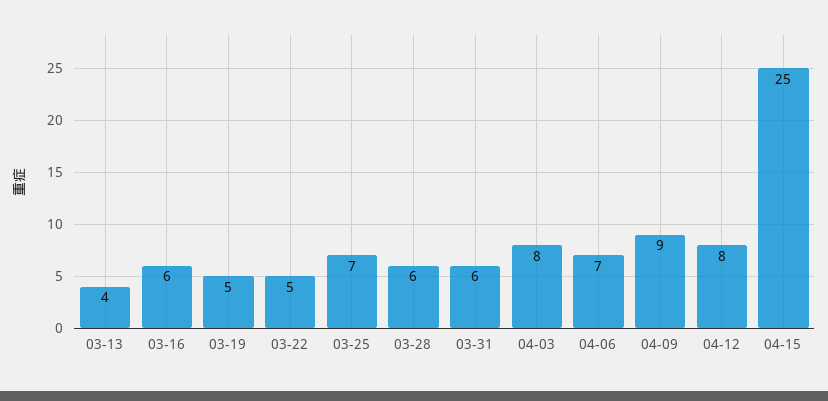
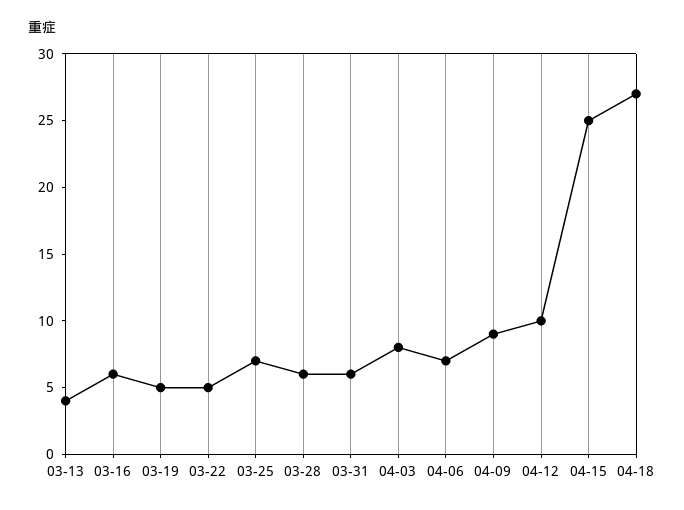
04-12: 8 -> 10
04-18: none -> 27

